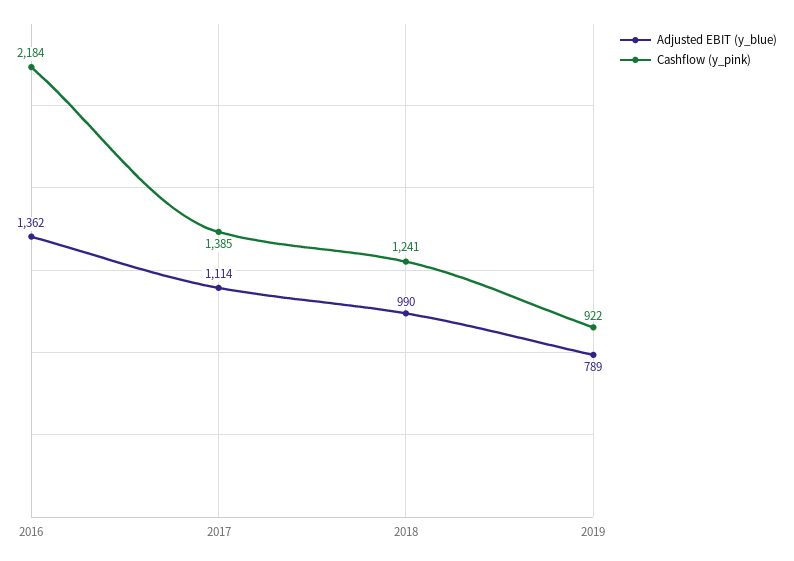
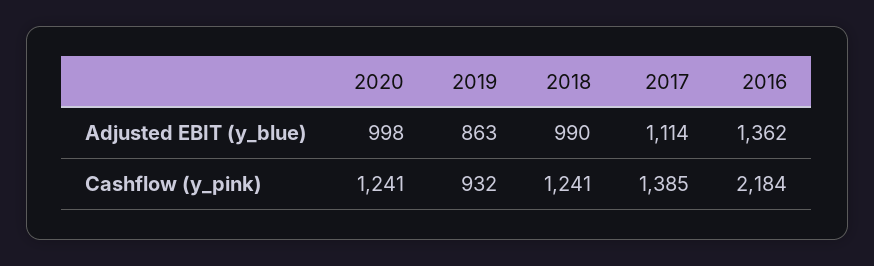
Adjusted EBIT (y_blue), 2019: 789 -> 863
Cashflow (y_pink), 2019: 922 -> 932
Adjusted EBIT (y_blue), 2020: none -> 998
Cashflow (y_pink), 2020: none -> 1241

